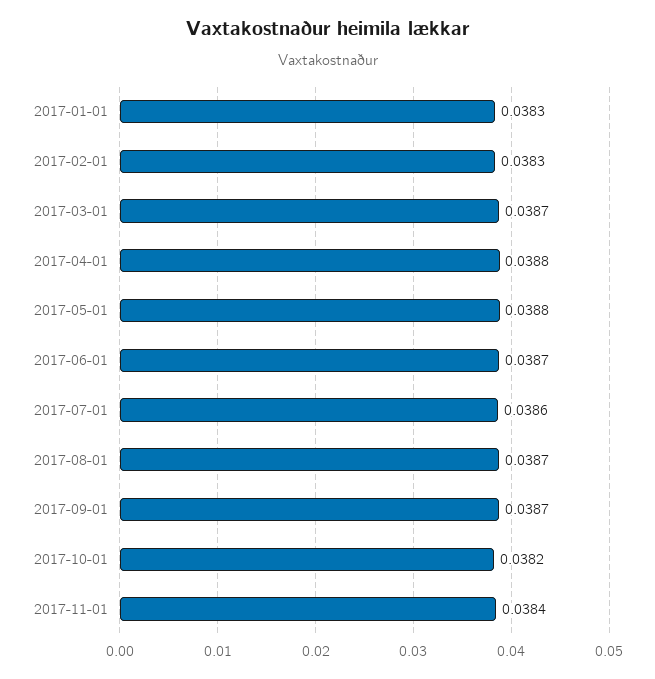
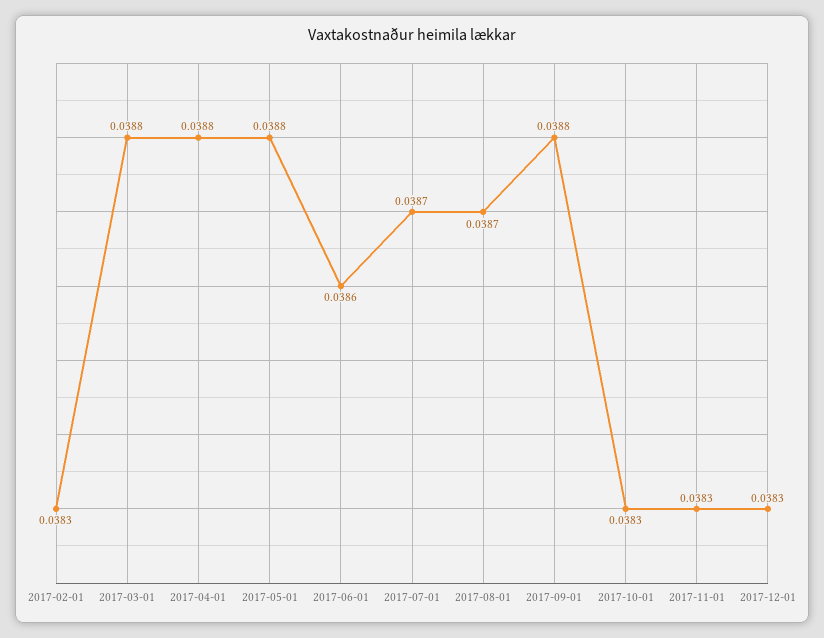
2017-01-01: 0.0383 -> none
2017-03-01: 0.0387 -> 0.0388
2017-06-01: 0.0387 -> 0.0386
2017-07-01: 0.0386 -> 0.0387
2017-09-01: 0.0387 -> 0.0388
2017-10-01: 0.0382 -> 0.0383
2017-11-01: 0.0384 -> 0.0383
2017-12-01: none -> 0.0383

